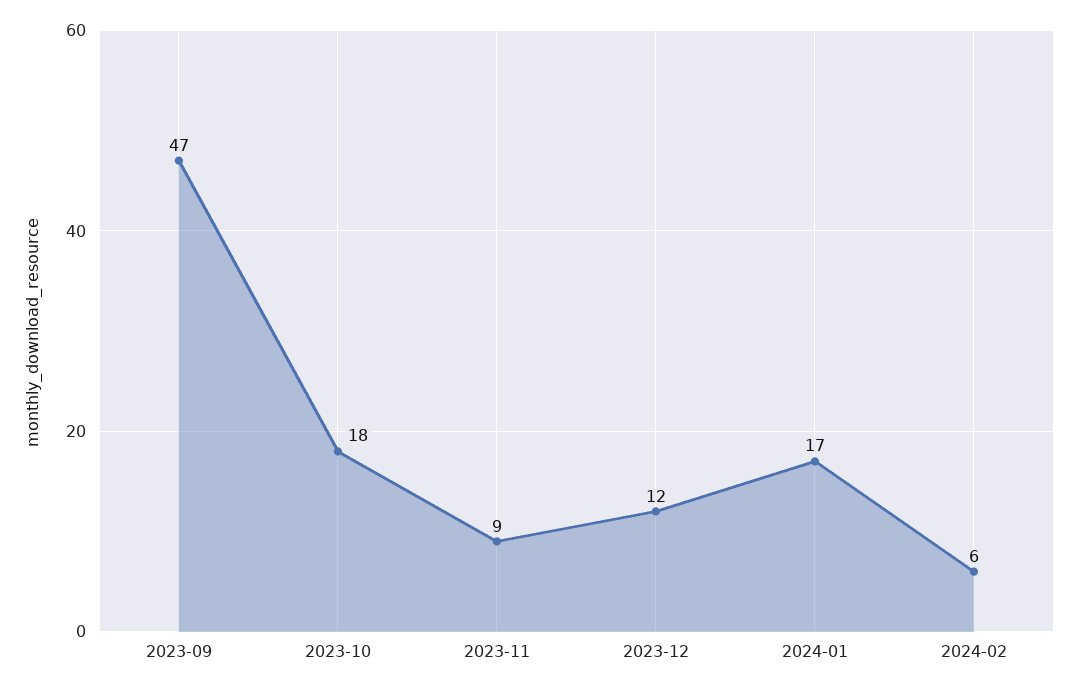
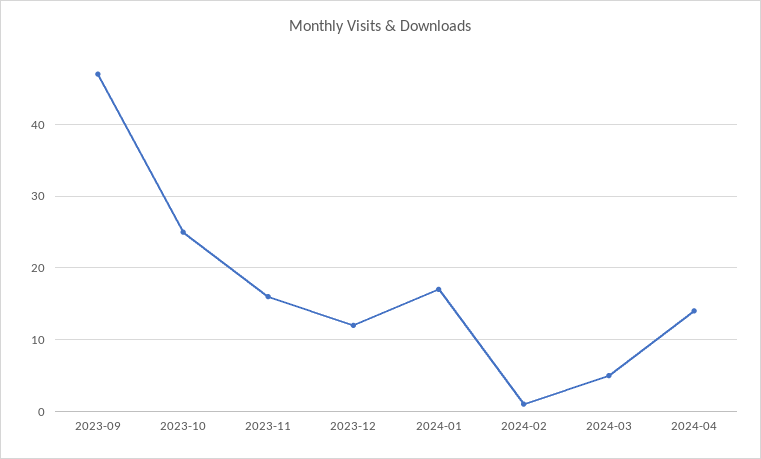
2023-10: 18 -> 25
2023-11: 9 -> 16
2024-02: 6 -> 1
2024-03: none -> 5
2024-04: none -> 14

